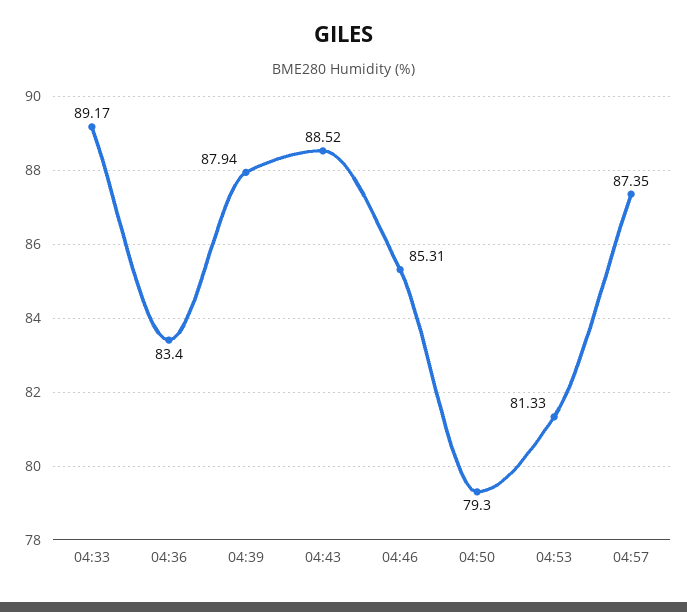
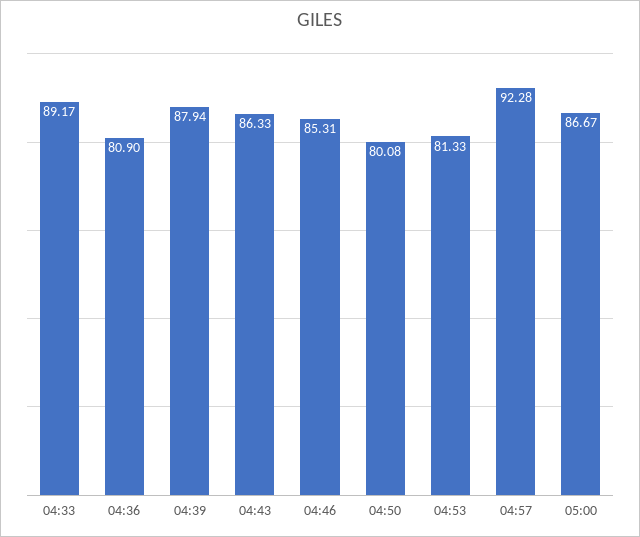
04:36: 83.4 -> 80.9
04:43: 88.52 -> 86.33
04:50: 79.3 -> 80.08
04:57: 87.35 -> 92.28
05:00: none -> 86.67

